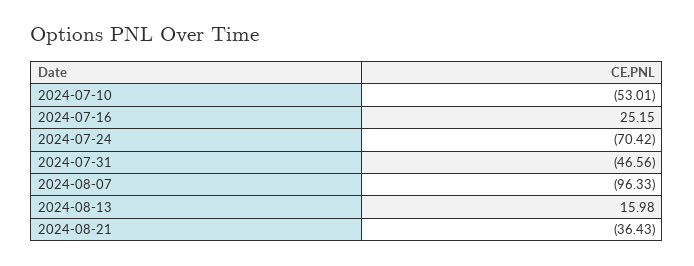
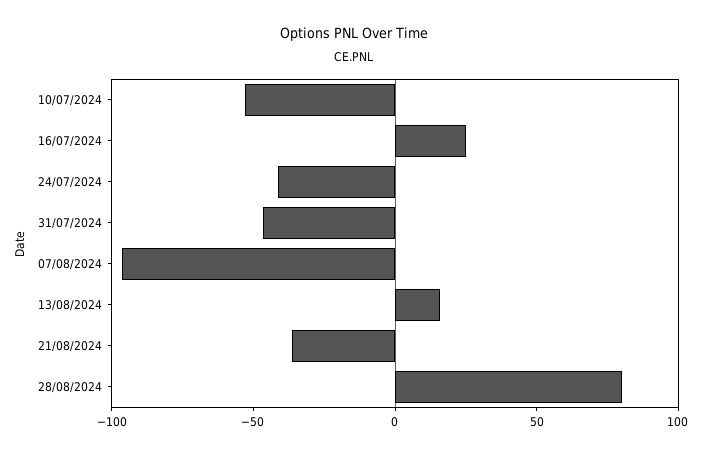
2024-07-24: -70.42 -> -40
28/08/2024: none -> 80

